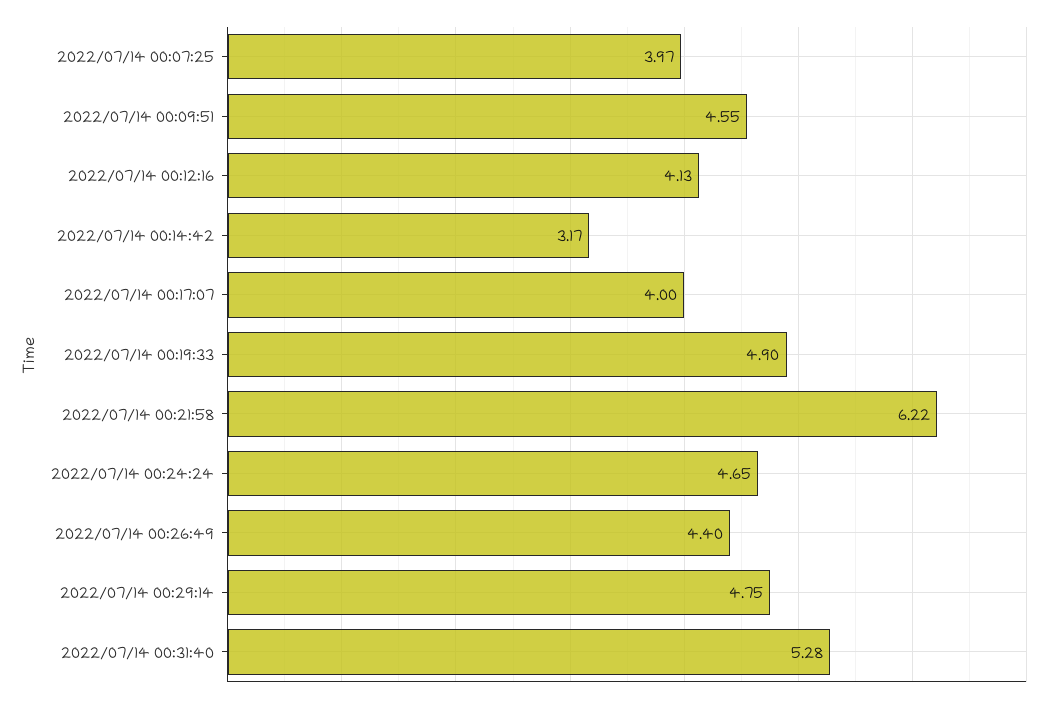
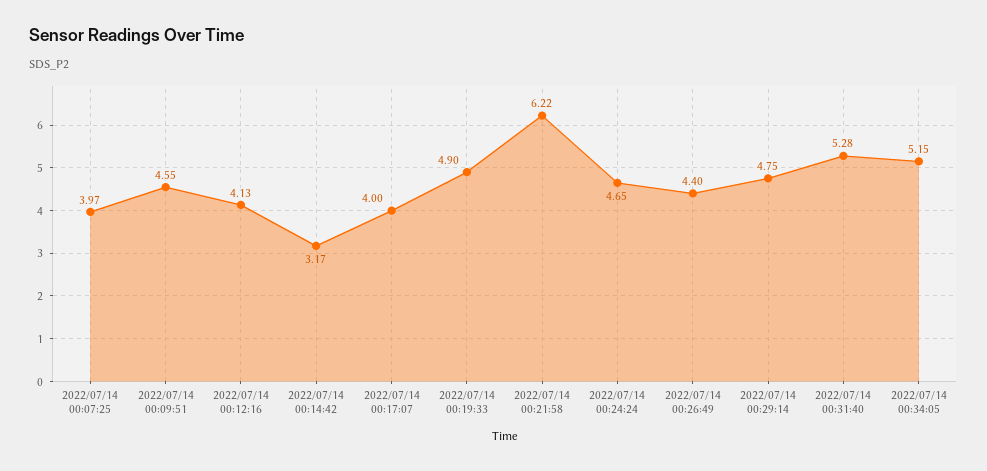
2022/07/14 00:34:05: none -> 5.15

